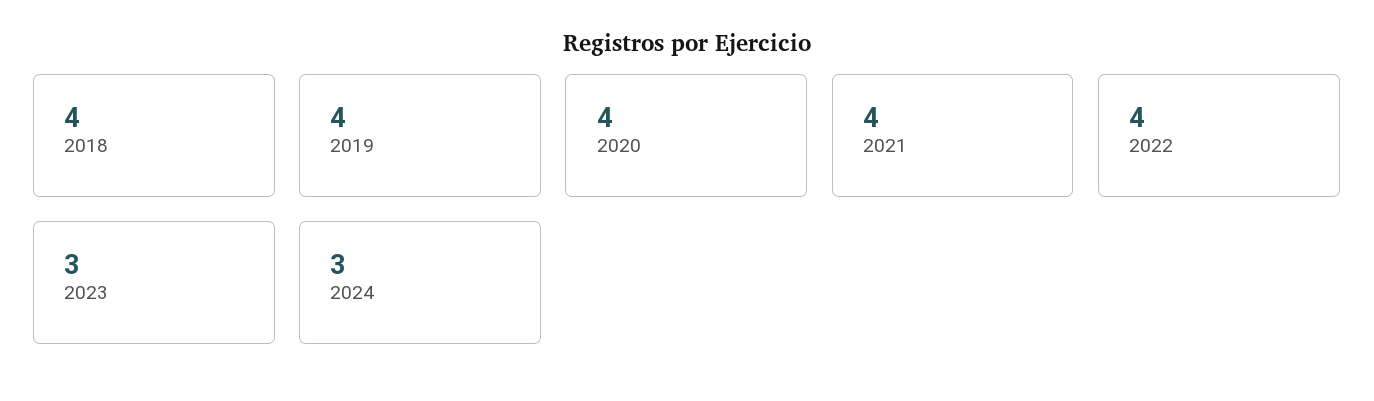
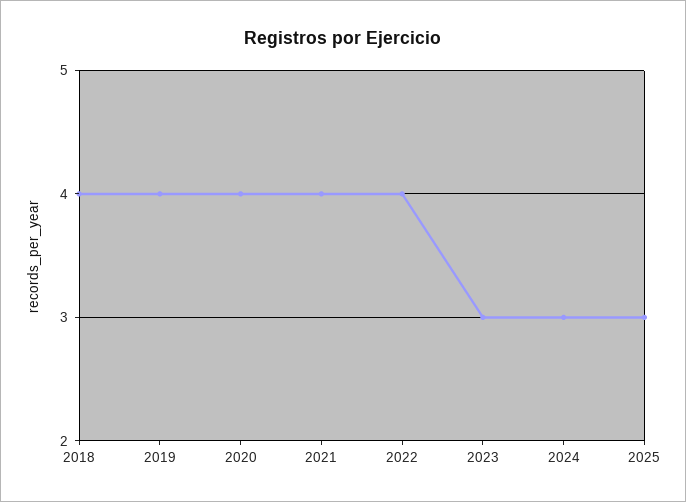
2025: none -> 3

